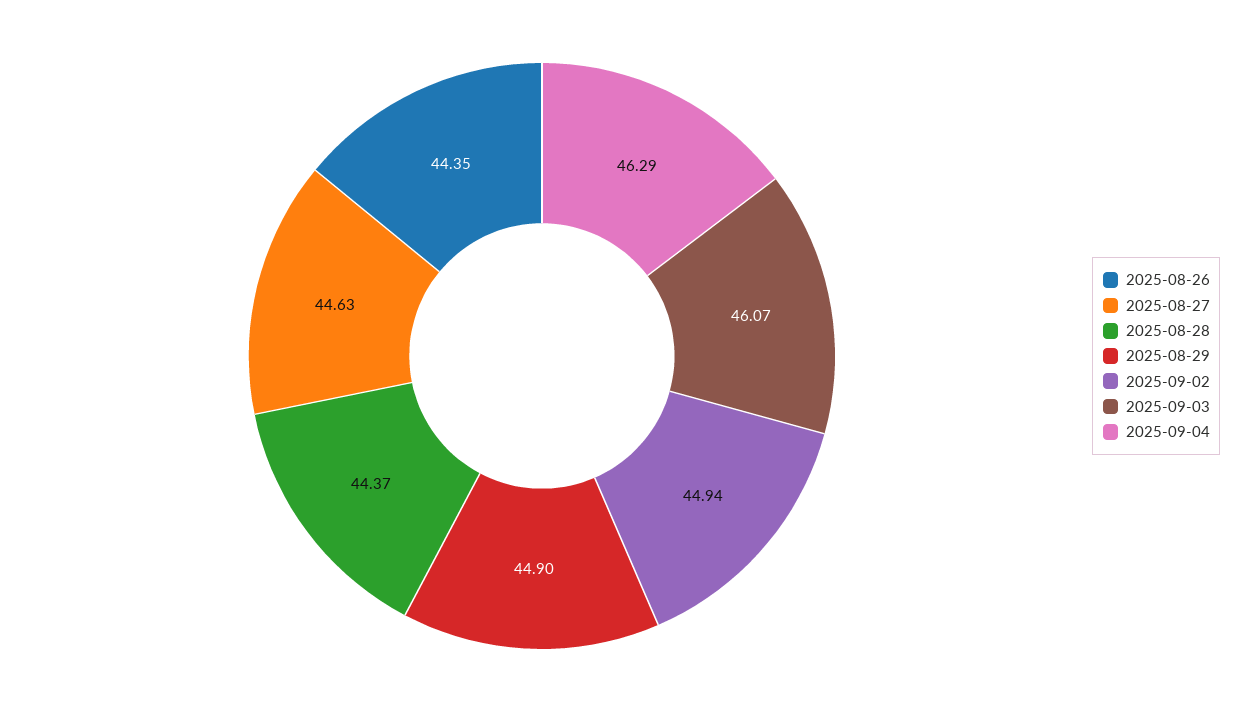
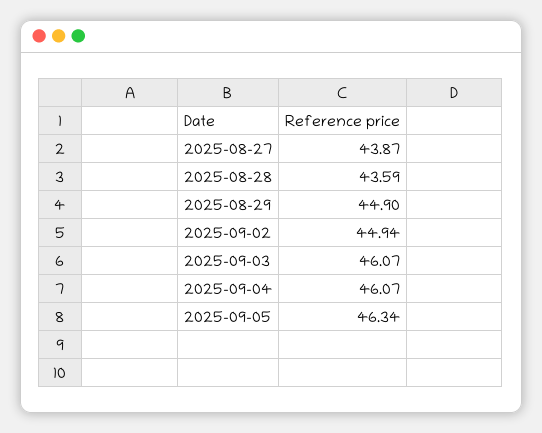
2025-08-26: 44.35 -> none
2025-08-27: 44.63 -> 43.87
2025-08-28: 44.37 -> 43.59
2025-09-04: 46.29 -> 46.07
2025-09-05: none -> 46.34

